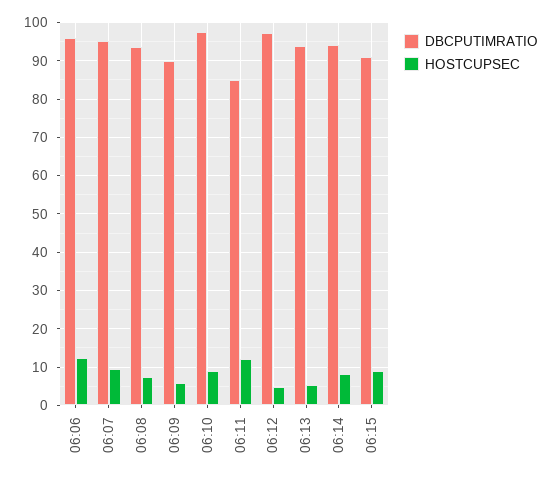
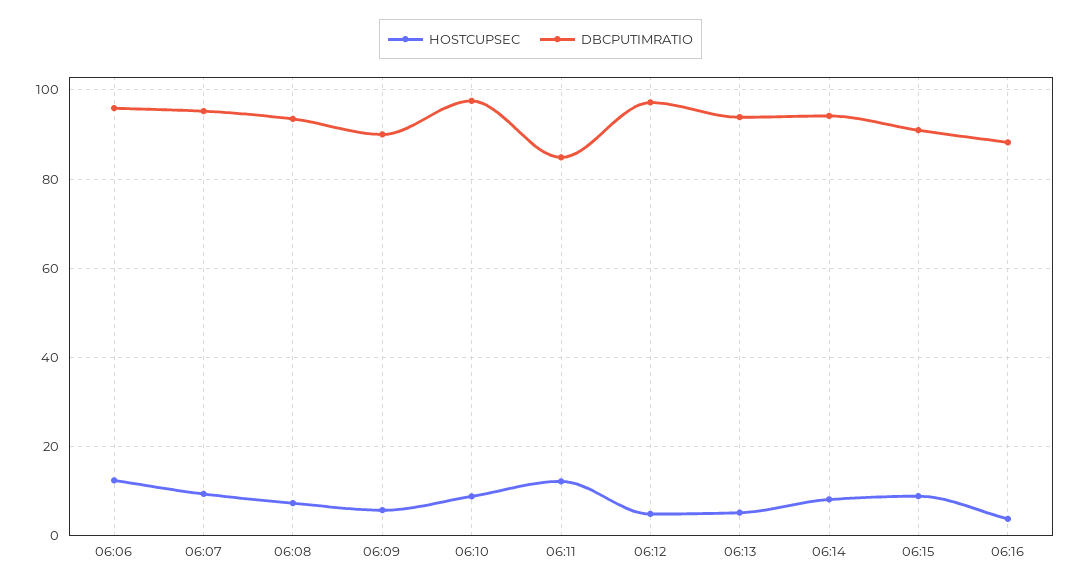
HOSTCUPSEC, 06:16: none -> 4
DBCPUTIMRATIO, 06:16: none -> 88

